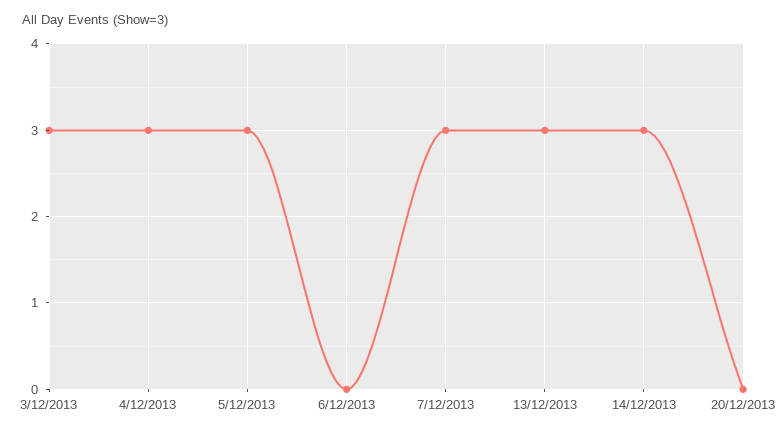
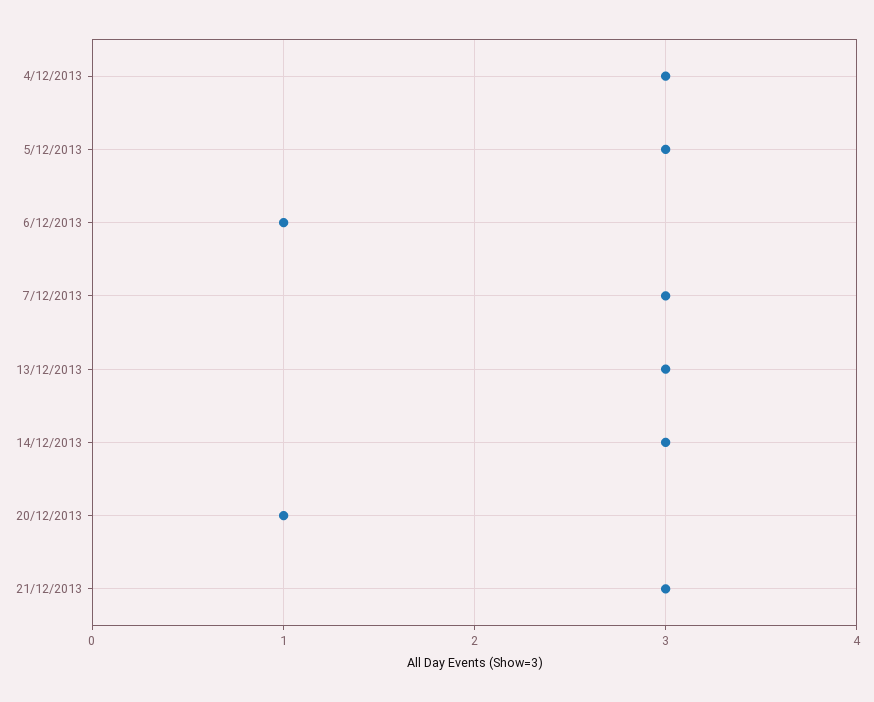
3/12/2013: 3 -> none
6/12/2013: 0 -> 1
20/12/2013: 0 -> 1
21/12/2013: none -> 3

